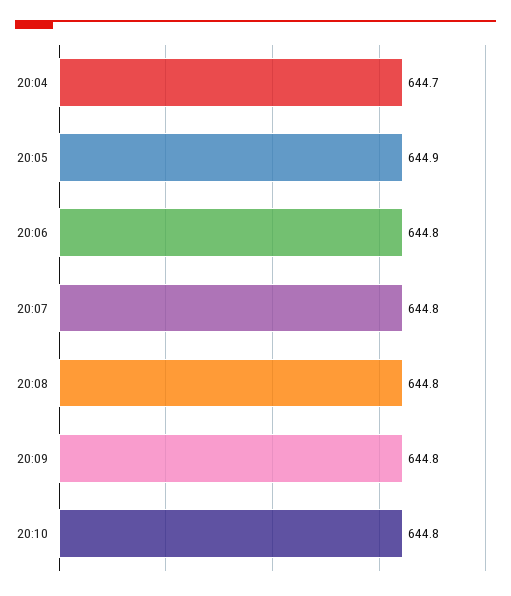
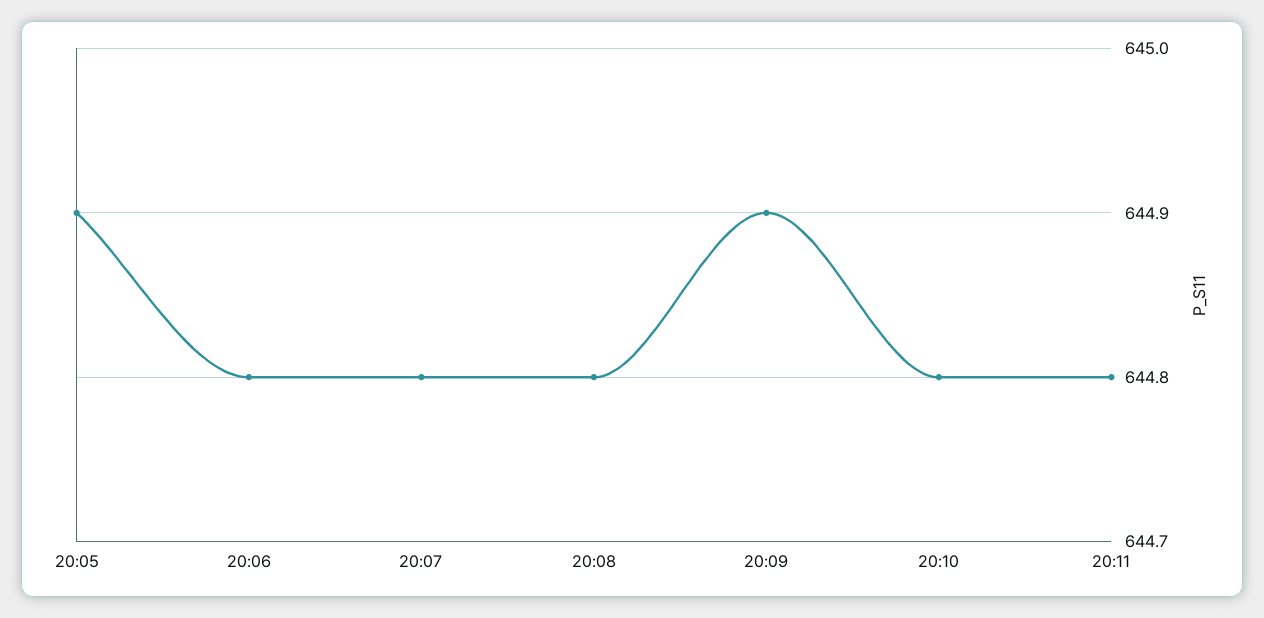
20:04: 644.7 -> none
20:09: 644.8 -> 644.9
20:11: none -> 644.8

